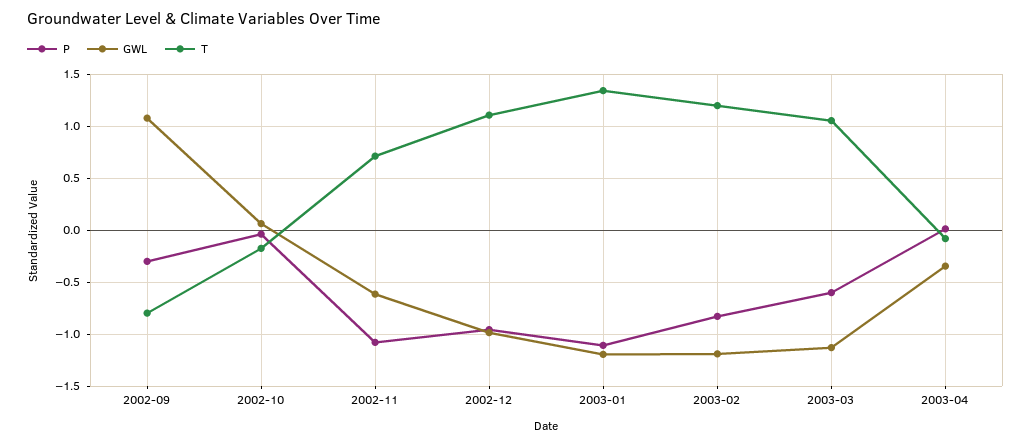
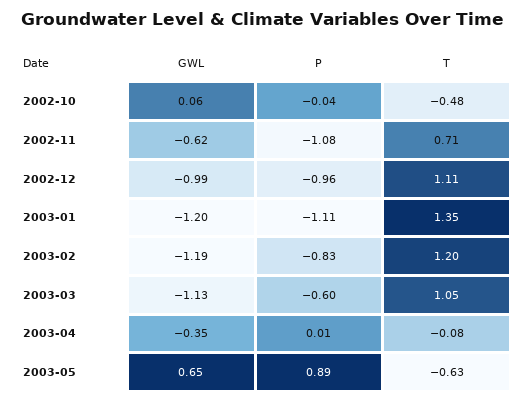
P, 2002-09: -0.3 -> none
GWL, 2002-09: 1.1 -> none
T, 2002-09: -0.8 -> none
T, 2002-10: -0.2 -> -0.48
GWL, 2003-05: none -> 0.65
P, 2003-05: none -> 0.89
T, 2003-05: none -> -0.63

